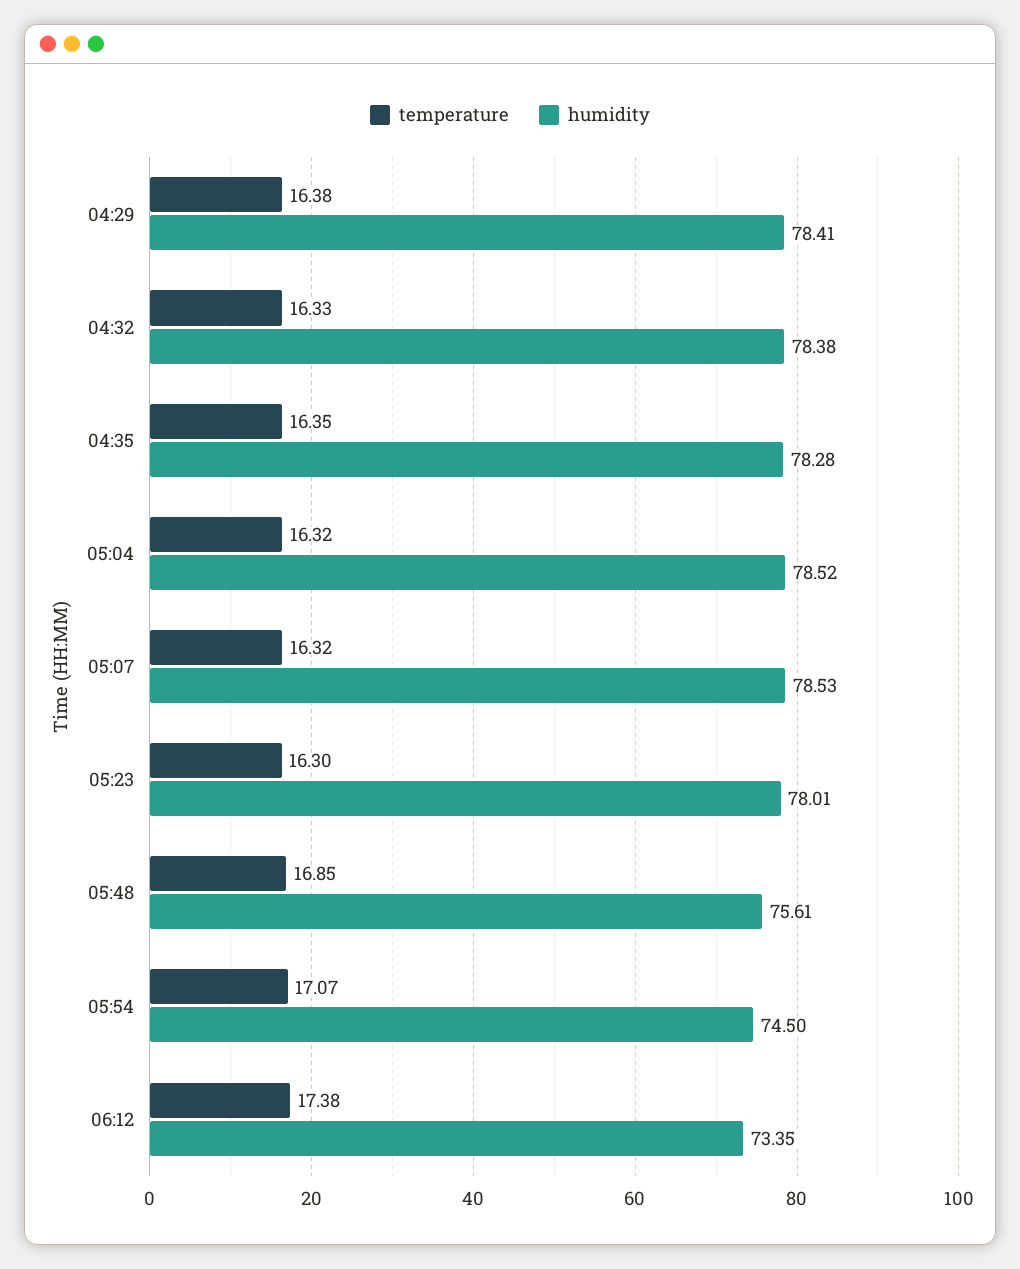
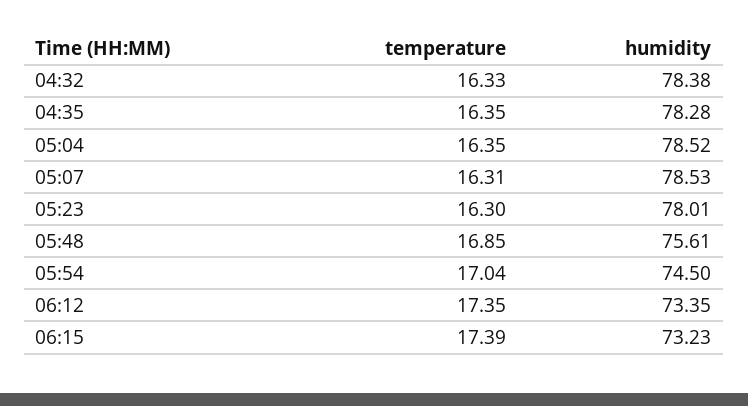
temperature, 04:29: 16.38 -> none
humidity, 04:29: 78.41 -> none
temperature, 05:04: 16.32 -> 16.35
temperature, 05:07: 16.32 -> 16.31
temperature, 05:54: 17.07 -> 17.04
temperature, 06:12: 17.38 -> 17.35
temperature, 06:15: none -> 17.39
humidity, 06:15: none -> 73.23

